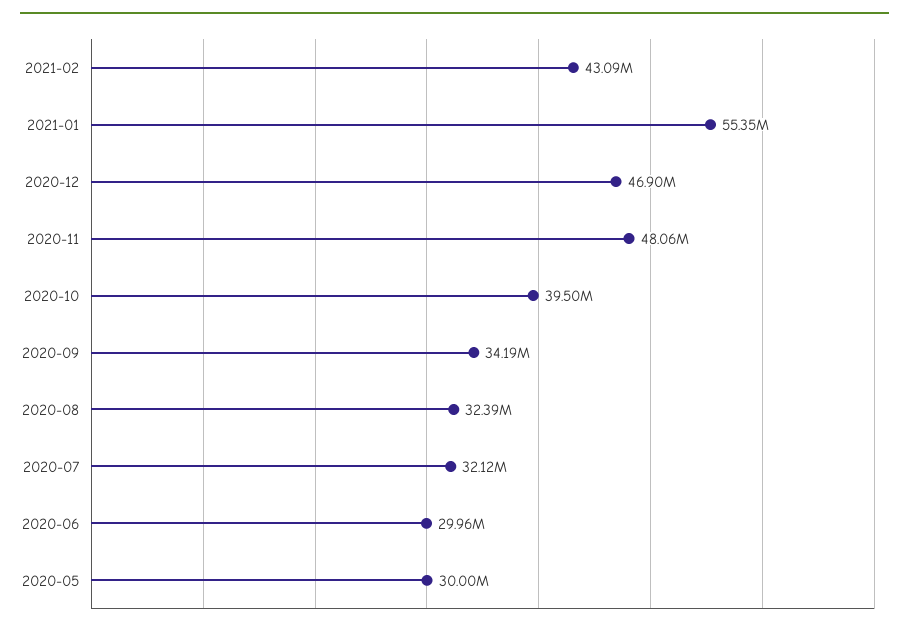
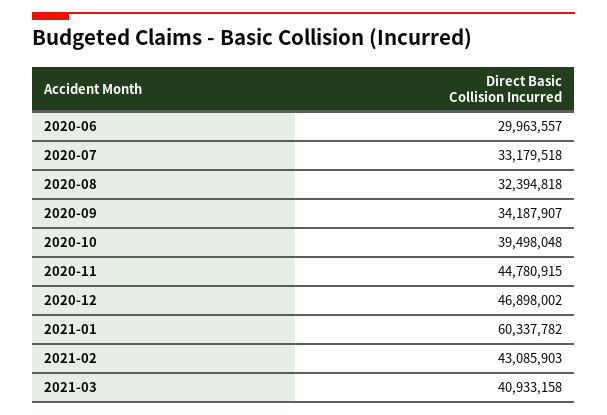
2021-01: 55350000 -> 60337782
2020-11: 48060000 -> 44780915
2020-07: 32120000 -> 33179518
2020-05: 30000000 -> none
2021-03: none -> 40933158

